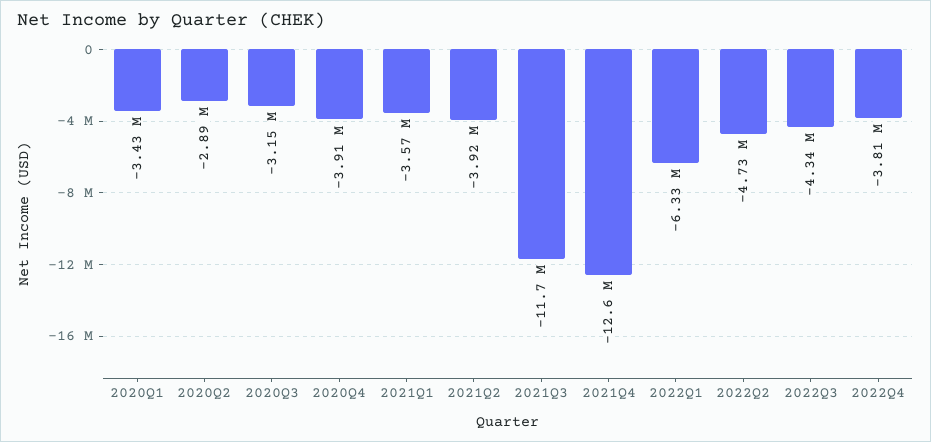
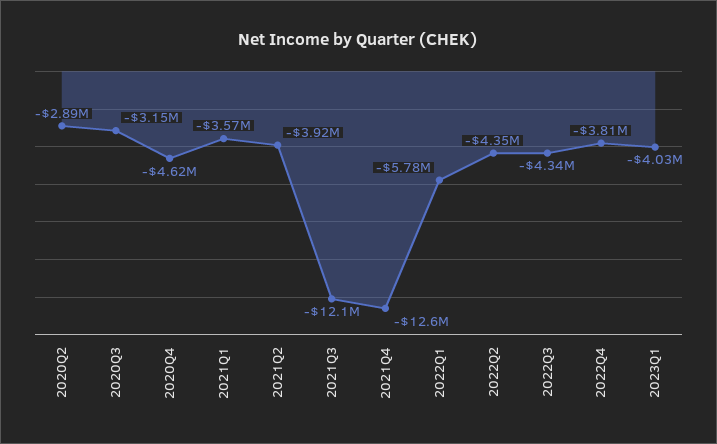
2020Q1: -3430000 -> none
2020Q4: -3910000 -> -4620000
2021Q3: -11700000 -> -12100000
2022Q1: -6330000 -> -5780000
2022Q2: -4730000 -> -4350000
2023Q1: none -> -4030000

